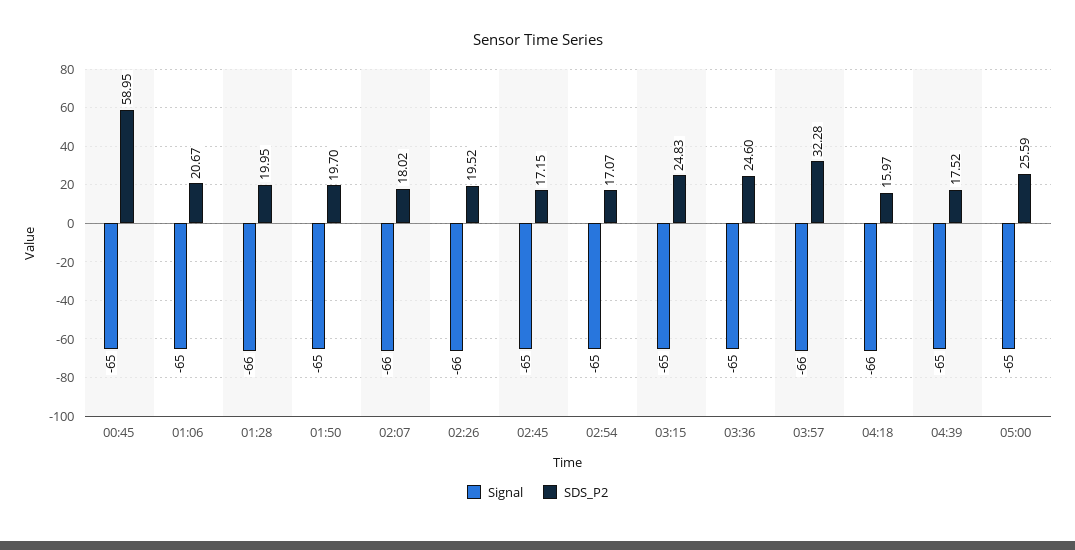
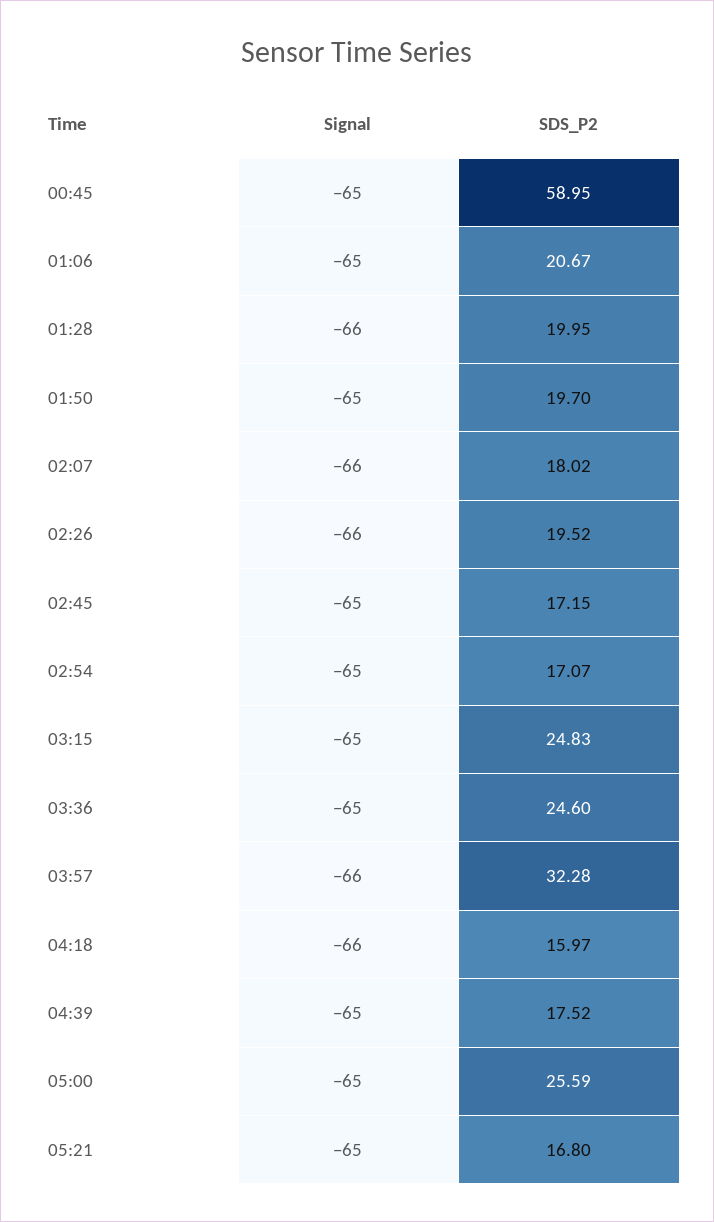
Signal, 05:21: none -> -65
SDS_P2, 05:21: none -> 16.8

